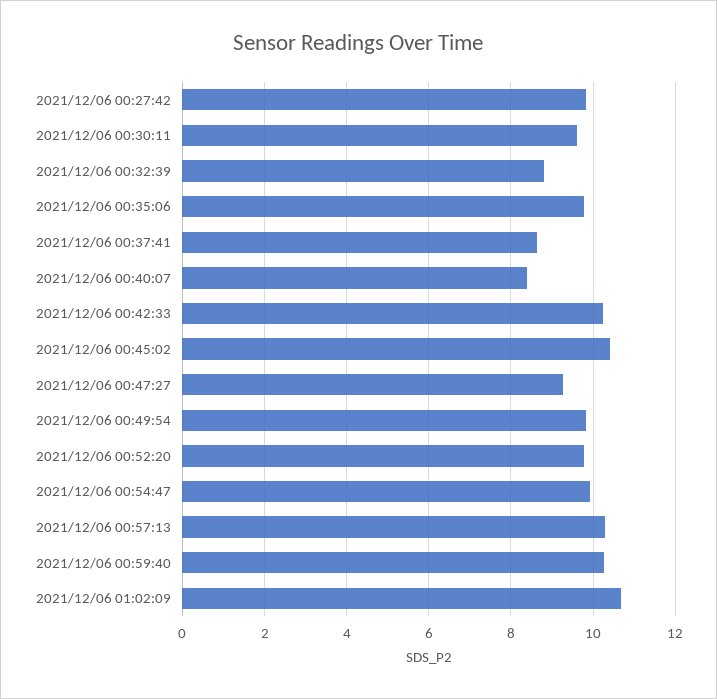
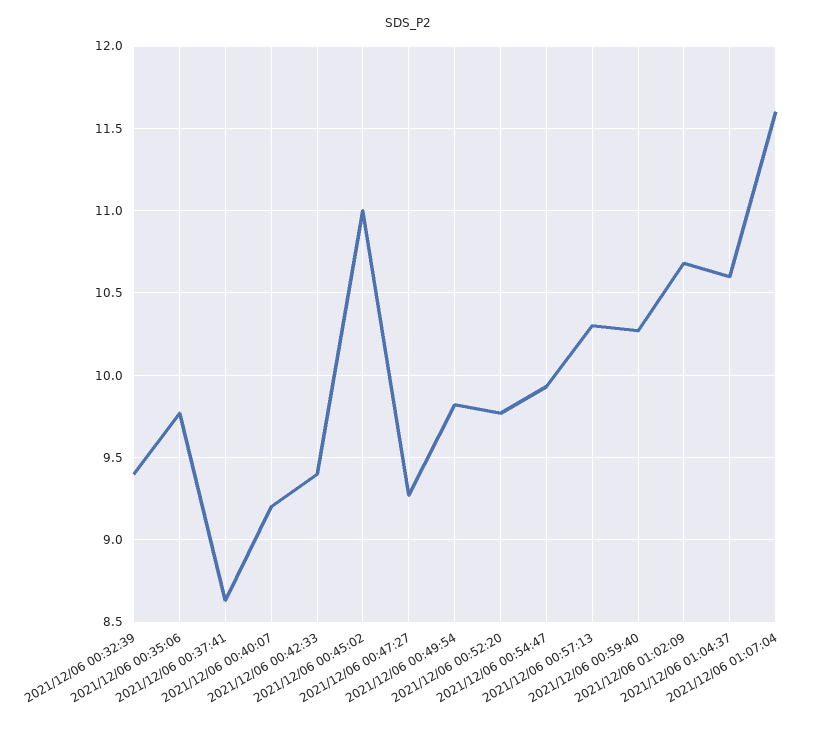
2021/12/06 00:27:42: 9.8 -> none
2021/12/06 00:30:11: 9.6 -> none
2021/12/06 00:32:39: 8.8 -> 9.4
2021/12/06 00:40:07: 8.4 -> 9.2
2021/12/06 00:42:33: 10.2 -> 9.4
2021/12/06 00:45:02: 10.4 -> 11
2021/12/06 01:04:37: none -> 10.6
2021/12/06 01:07:04: none -> 11.6

